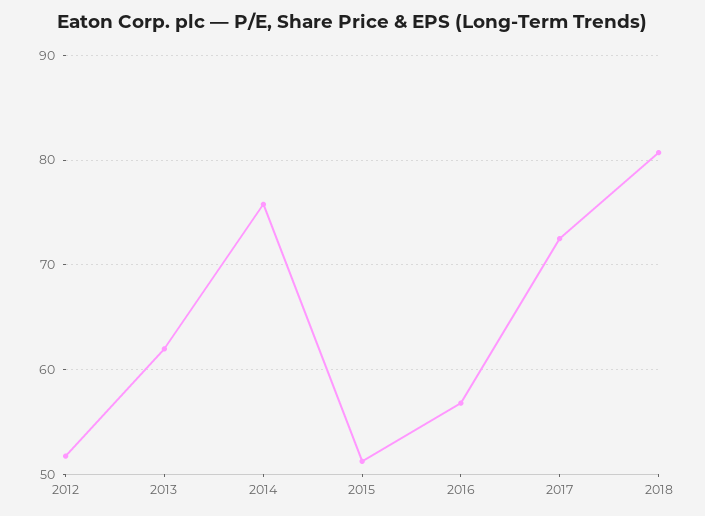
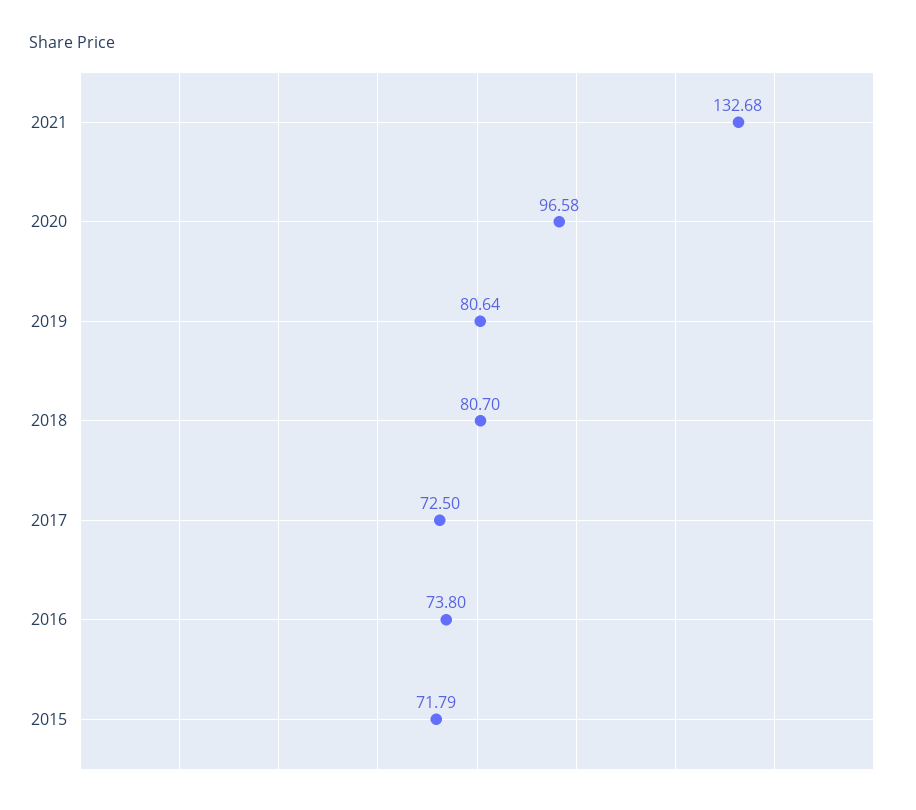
2012: 52 -> none
2013: 62 -> none
2014: 76 -> none
2015: 51 -> 71.79
2016: 57 -> 73.8
2021: none -> 132.68
2020: none -> 96.58
2019: none -> 80.64

